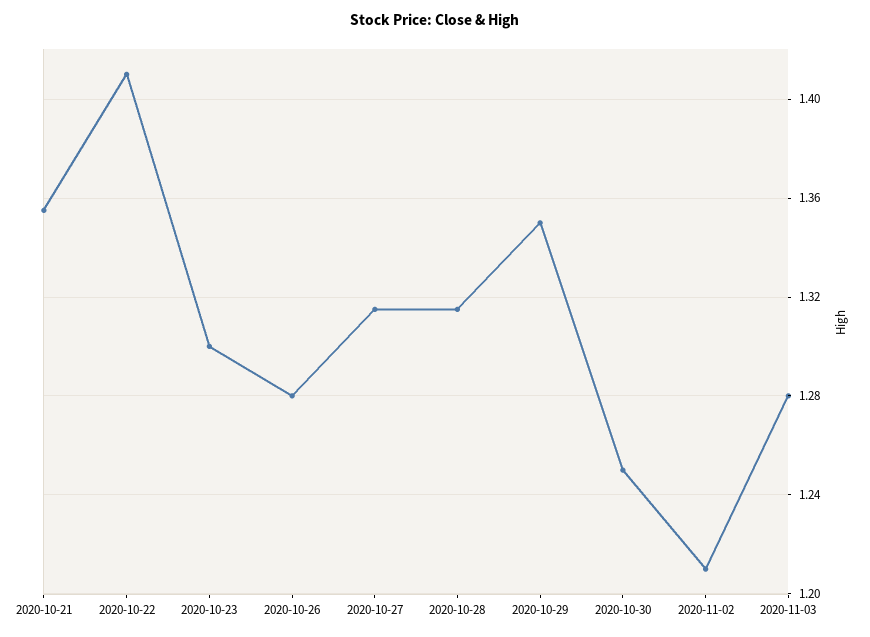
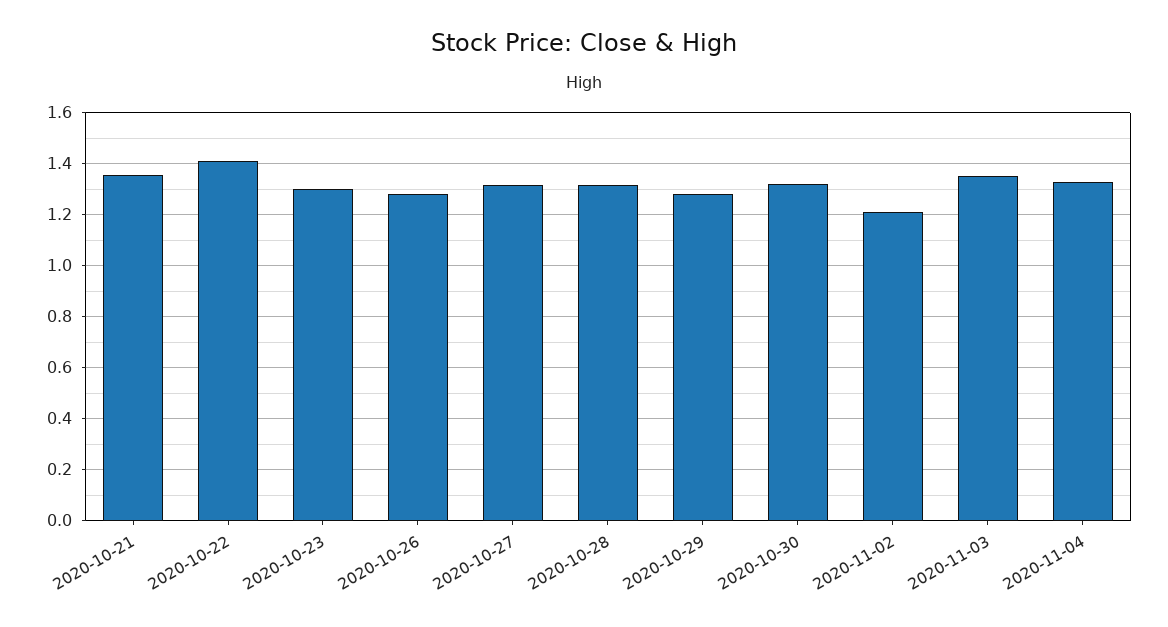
2020-10-29: 1.35 -> 1.275
2020-10-30: 1.25 -> 1.325
2020-11-03: 1.28 -> 1.35
2020-11-04: none -> 1.325

